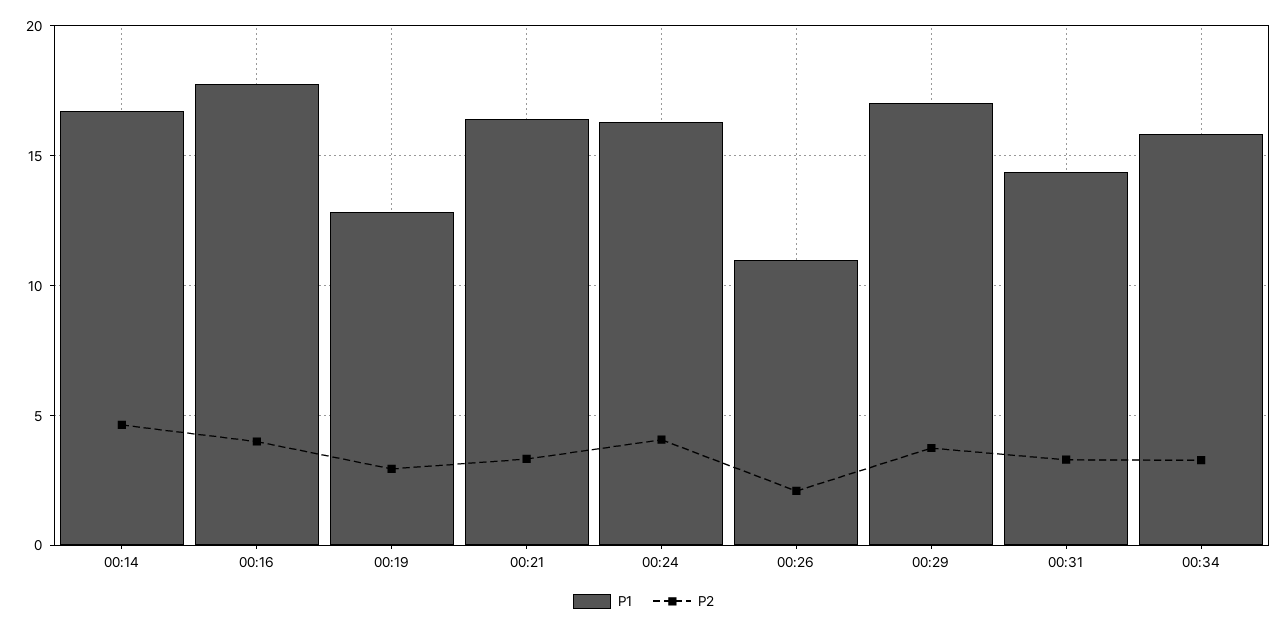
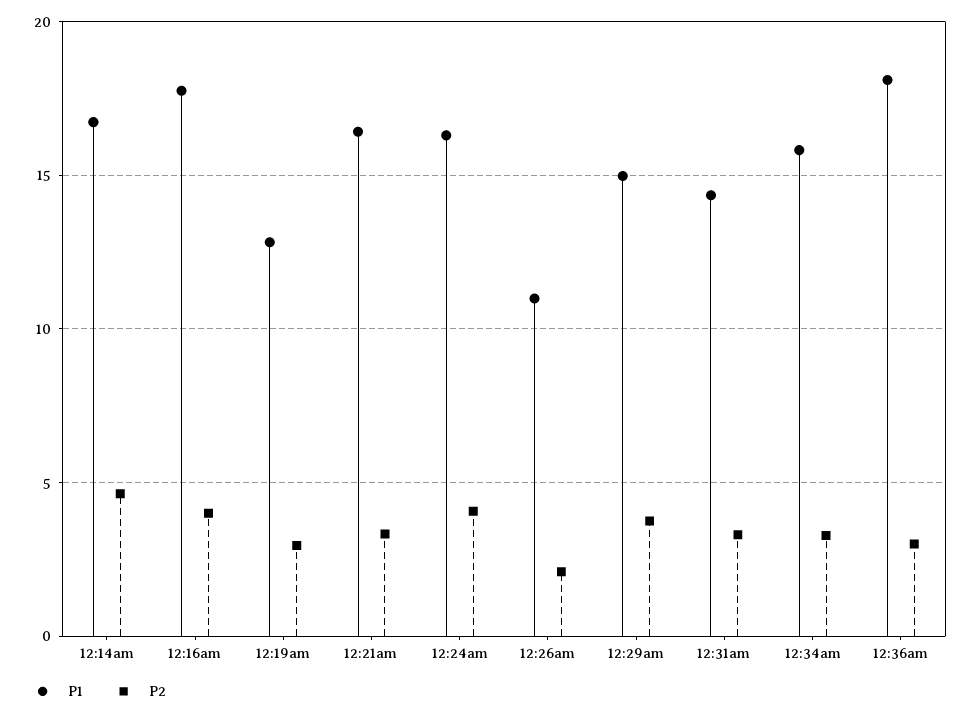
P1, 00:29: 17 -> 15
P1, 12:36am: none -> 18
P2, 12:36am: none -> 3

